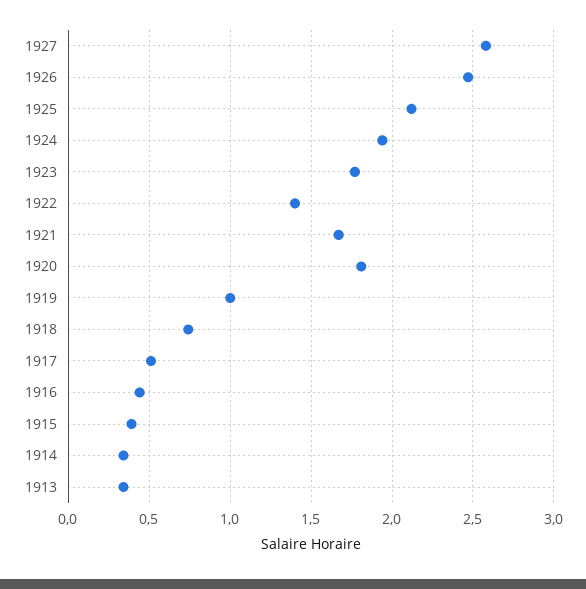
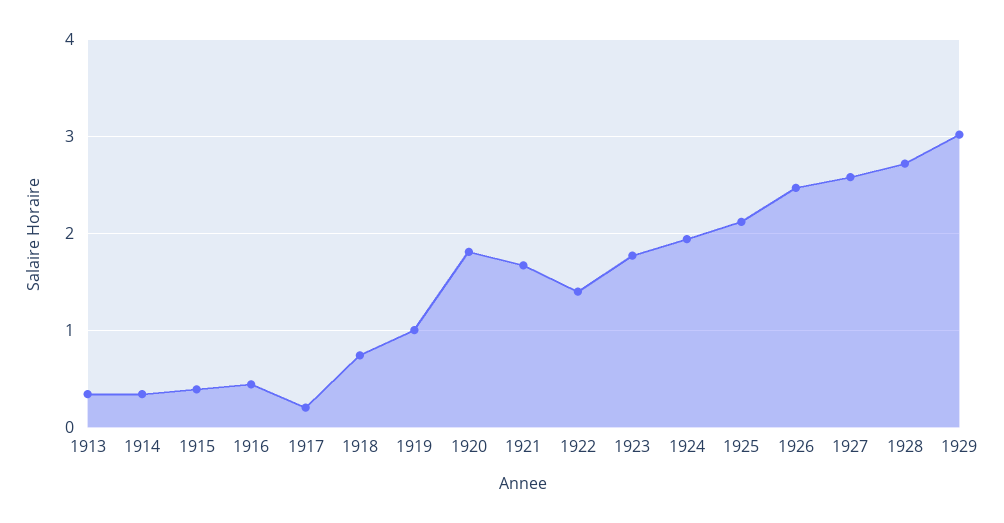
1917: 0.5 -> 0.2
1928: none -> 2.7
1929: none -> 3

